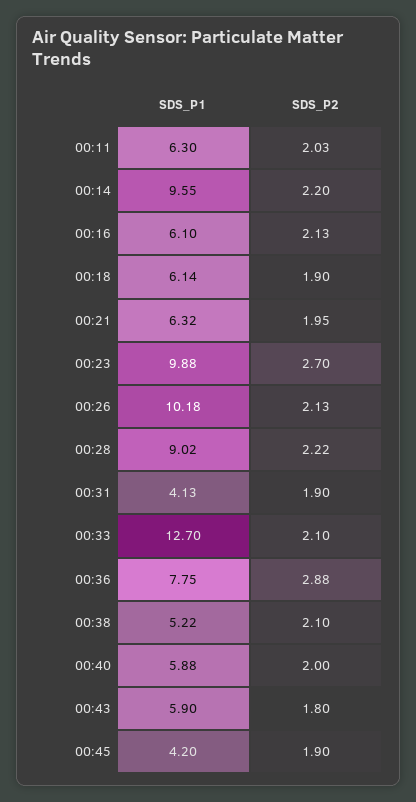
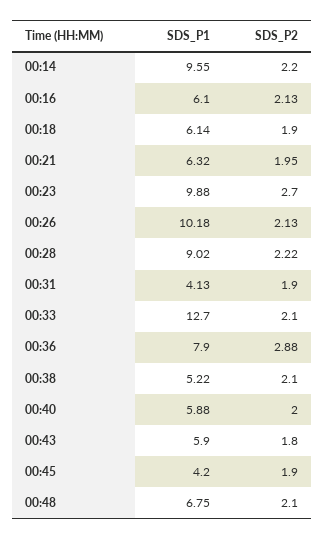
SDS_P1, 00:11: 6.3 -> none
SDS_P2, 00:11: 2.03 -> none
SDS_P1, 00:36: 7.75 -> 7.9
SDS_P1, 00:48: none -> 6.75
SDS_P2, 00:48: none -> 2.1

